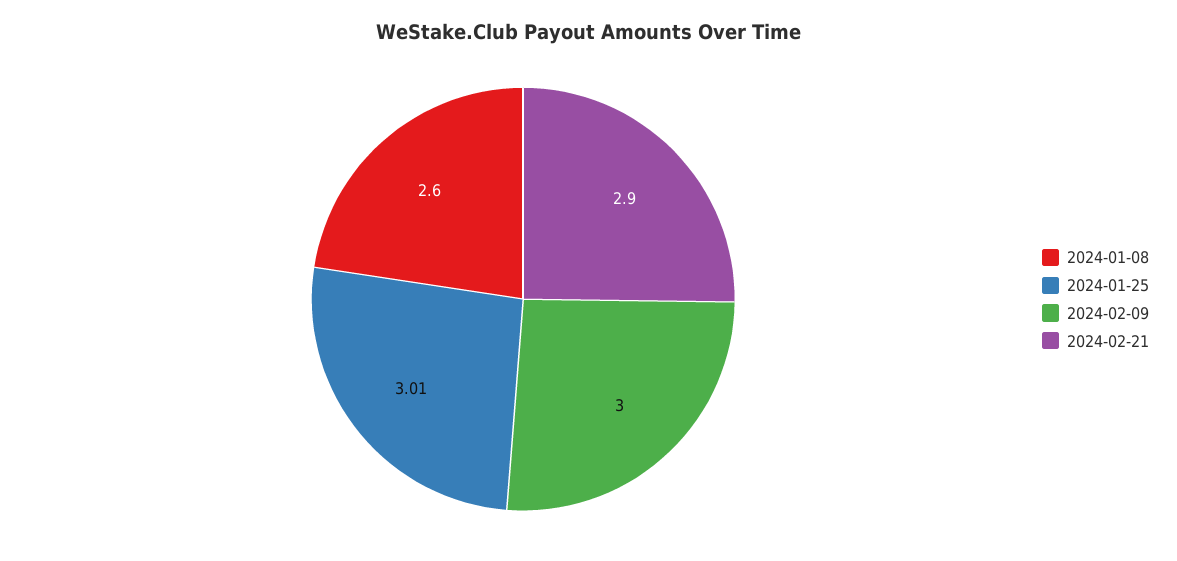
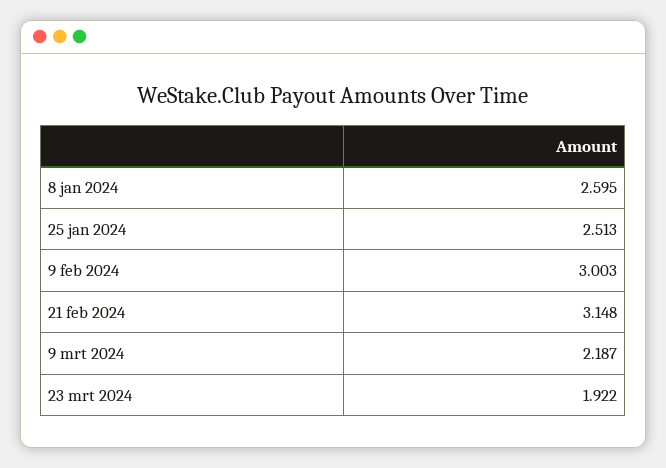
2024-01-25: 3.01 -> 2.513
2024-02-21: 2.9 -> 3.148
9 mrt 2024: none -> 2.187
23 mrt 2024: none -> 1.922

